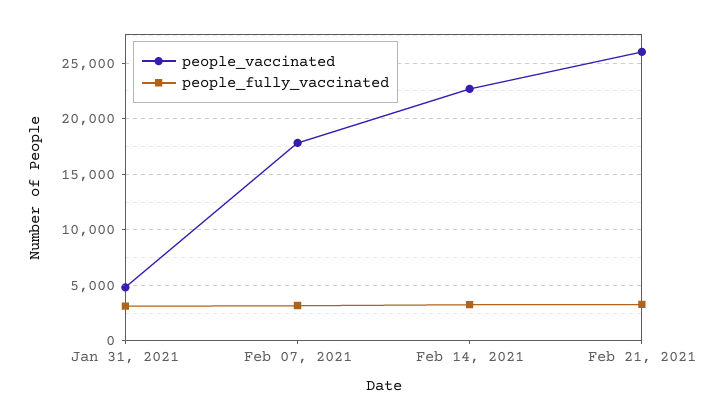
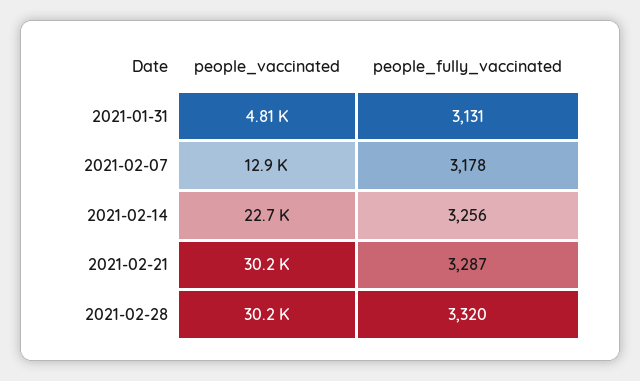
people_vaccinated, Feb 07, 2021: 18000 -> 12900
people_vaccinated, Feb 21, 2021: 26000 -> 30200
people_vaccinated, 2021-02-28: none -> 30200
people_fully_vaccinated, 2021-02-28: none -> 3320

